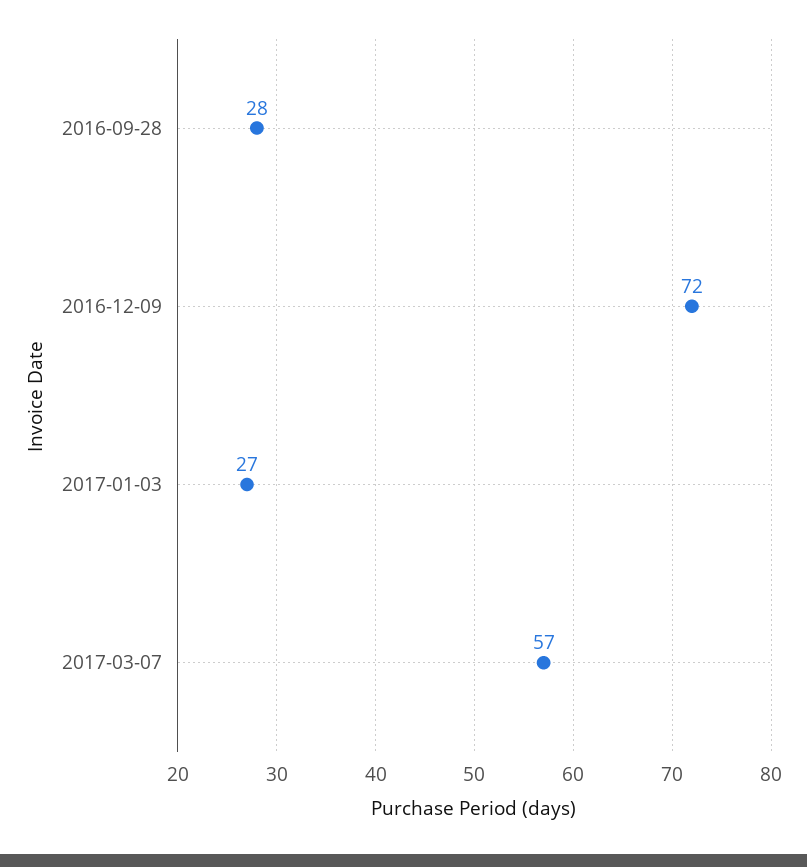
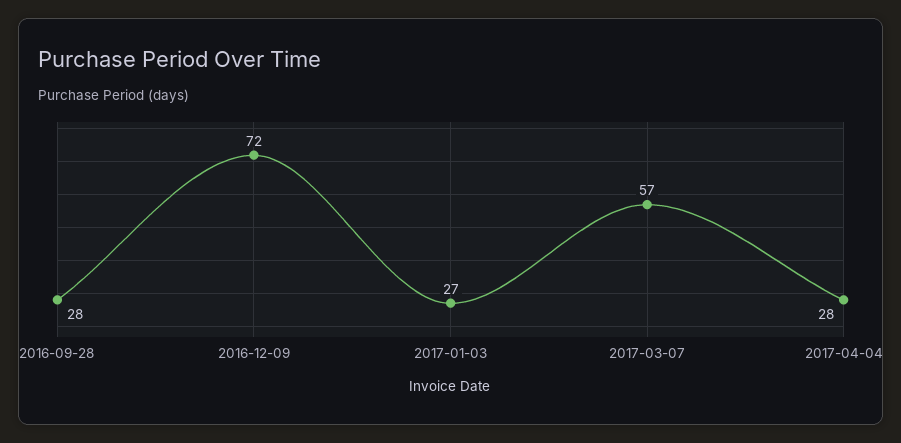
2017-04-04: none -> 28

